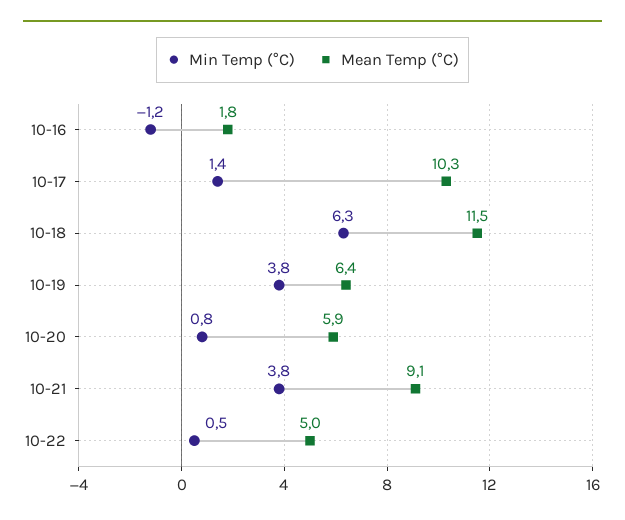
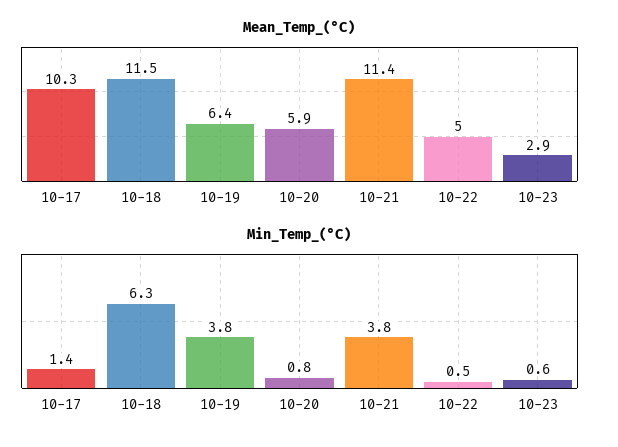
Min Temp (°C), 10-16: -1.2 -> none
Mean Temp (°C), 10-16: 1.8 -> none
Mean Temp (°C), 10-21: 9.1 -> 11.4
Mean Temp (°C), 10-23: none -> 2.9
Min Temp (°C), 10-23: none -> 0.6

